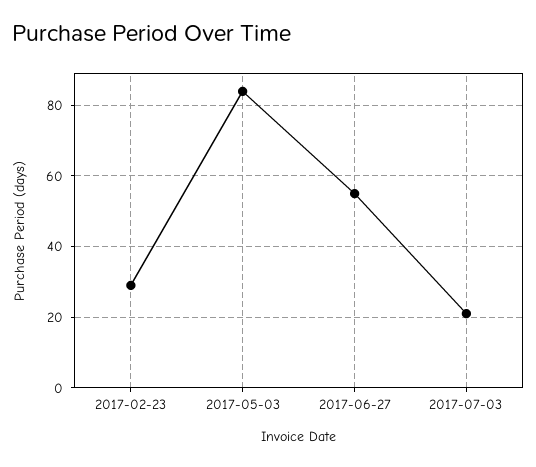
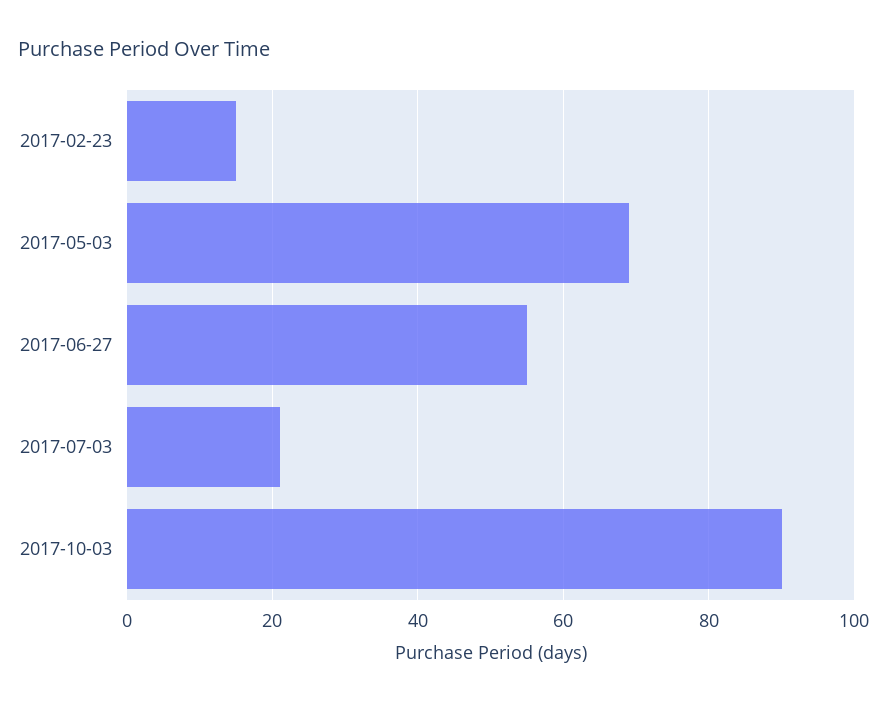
2017-02-23: 30 -> 15
2017-05-03: 85 -> 70
2017-10-03: none -> 90

